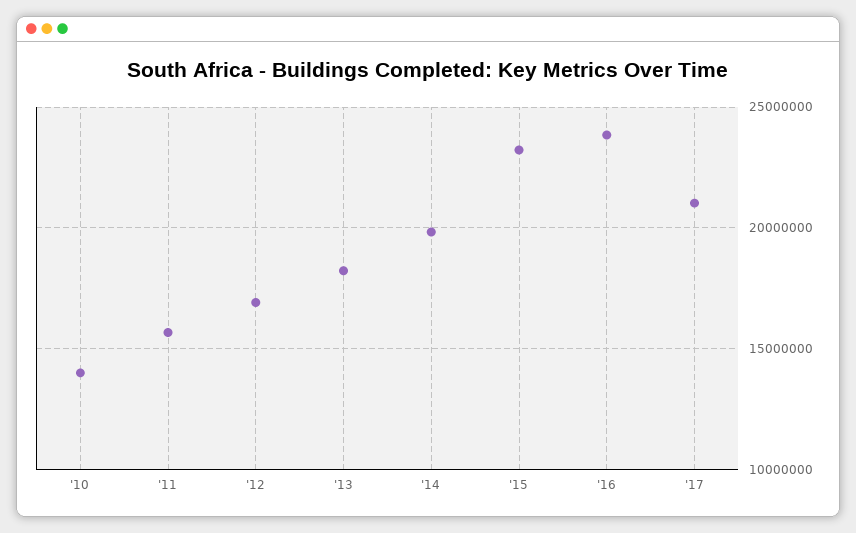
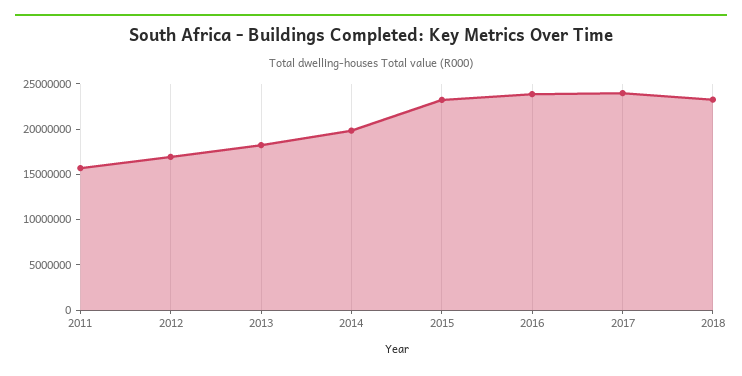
'10: 14000000 -> none
'17: 21000000 -> 24000000
2018: none -> 23000000

